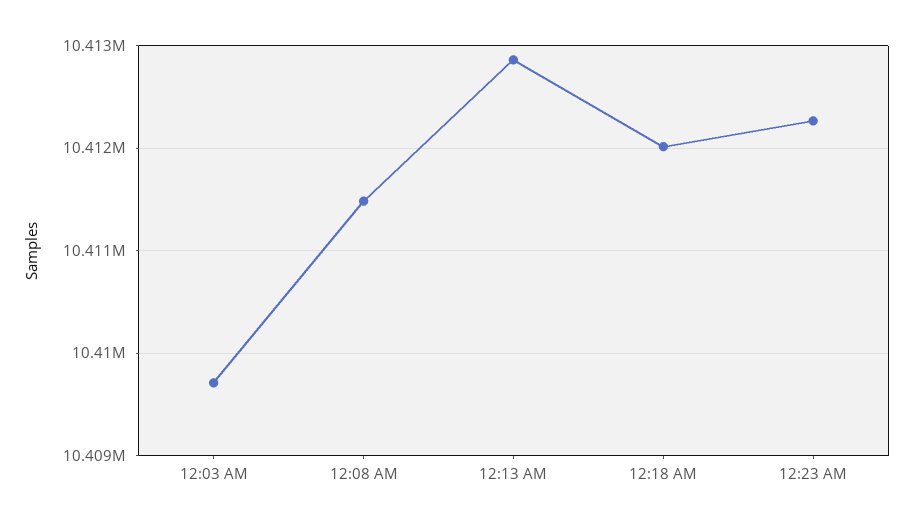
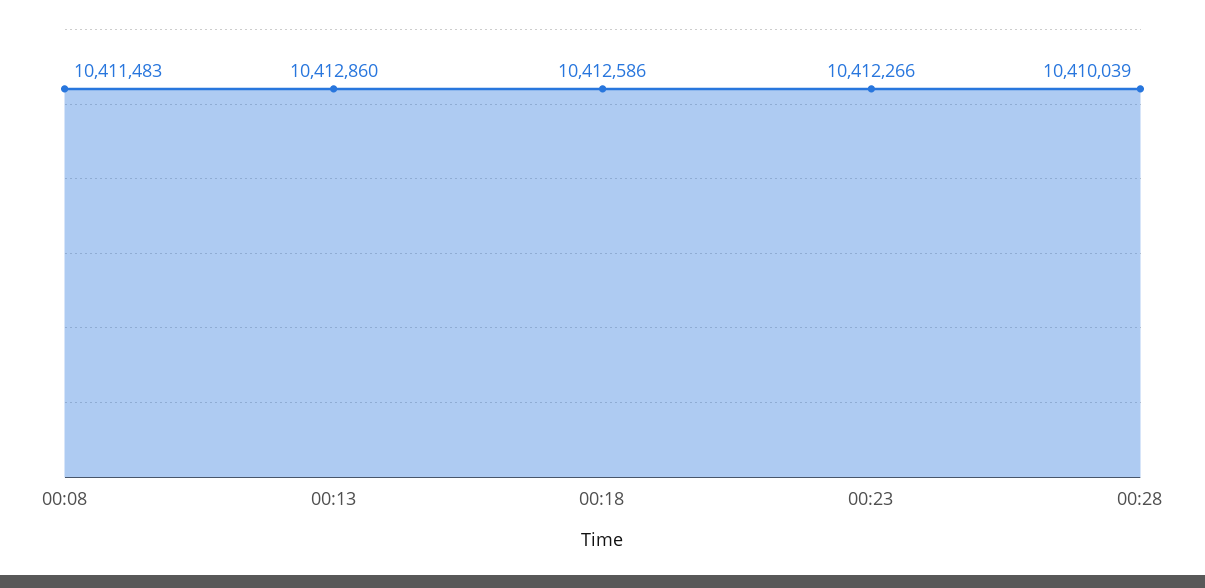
12:03 AM: 10409700 -> none
12:18 AM: 10412000 -> 10412586
00:28: none -> 10410039

